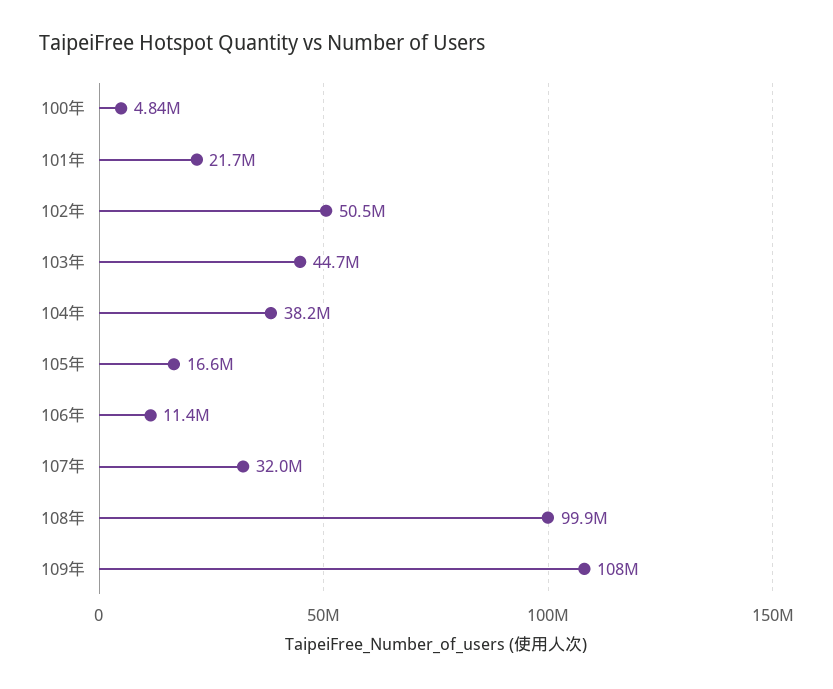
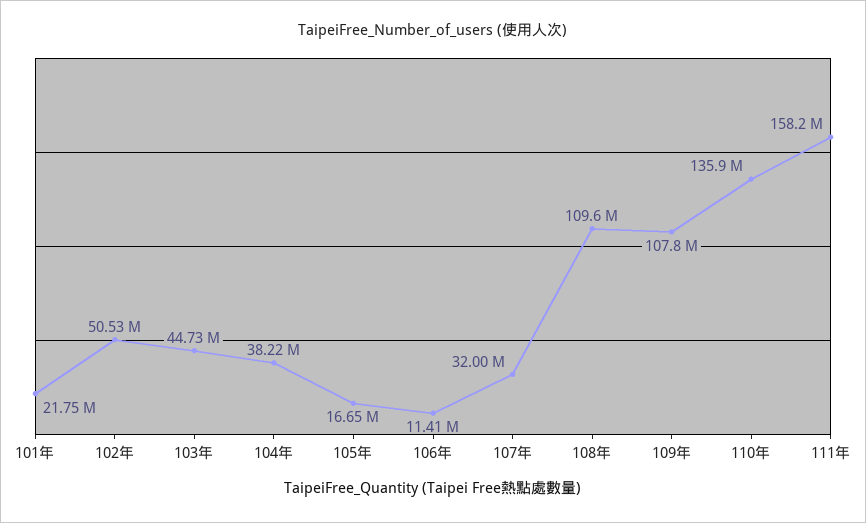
100年: 4840000 -> none
108年: 99900000 -> 109600000
110年: none -> 135900000
111年: none -> 158200000

